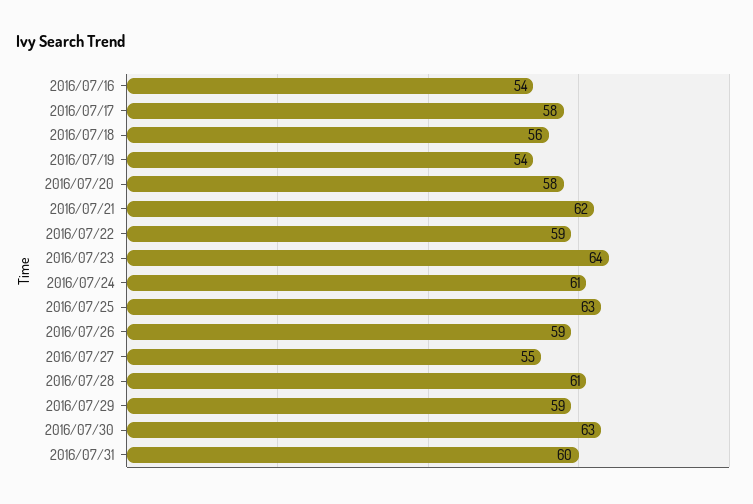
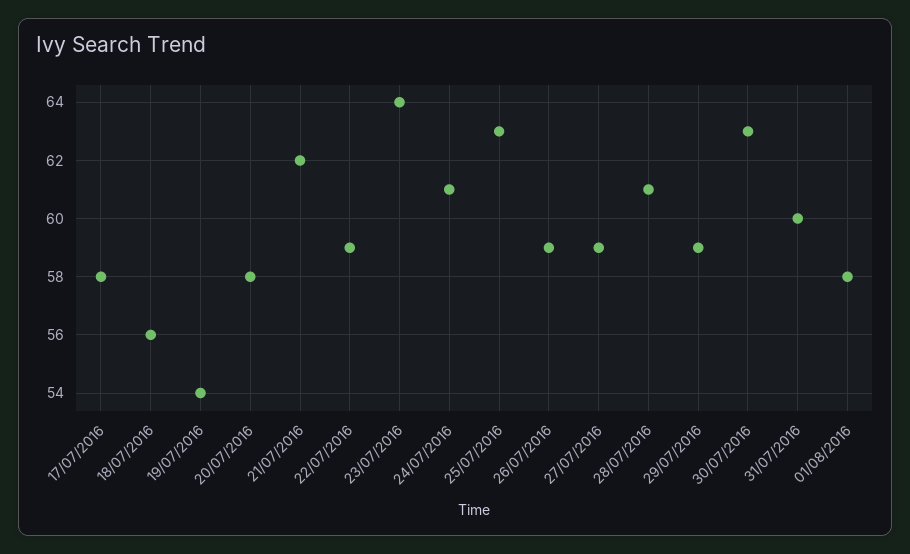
2016/07/16: 54 -> none
2016/07/27: 55 -> 59
01/08/2016: none -> 58

